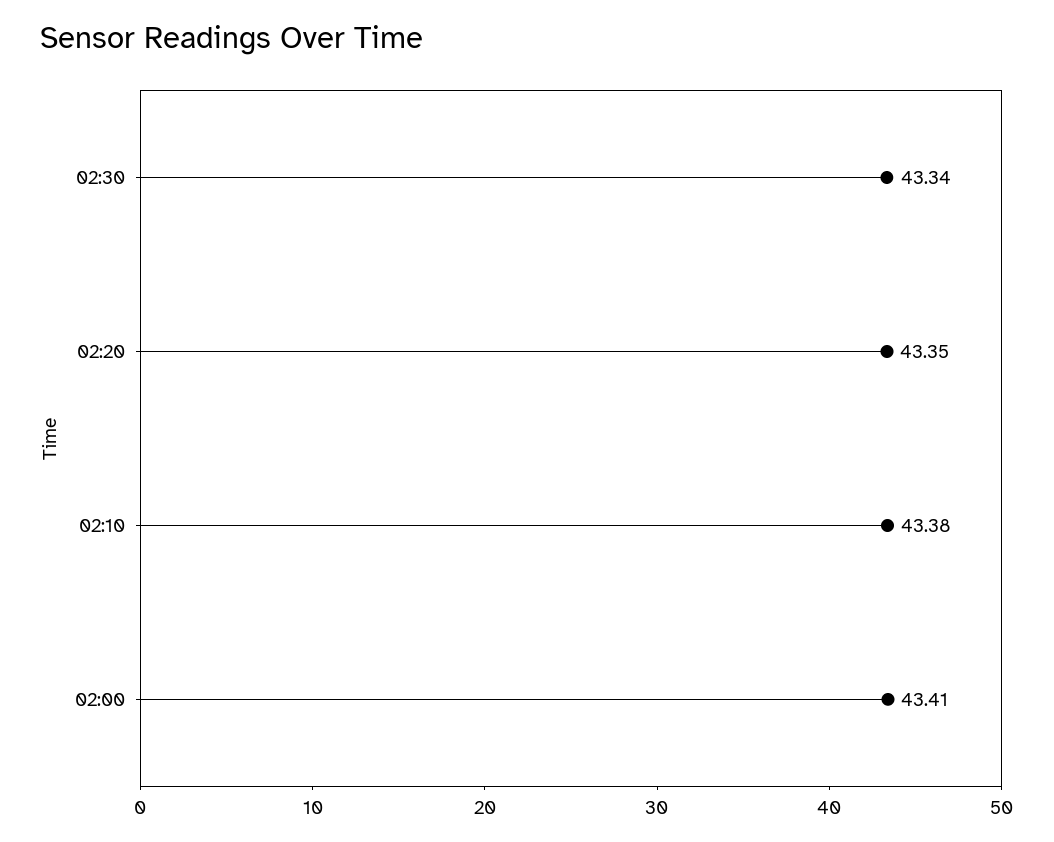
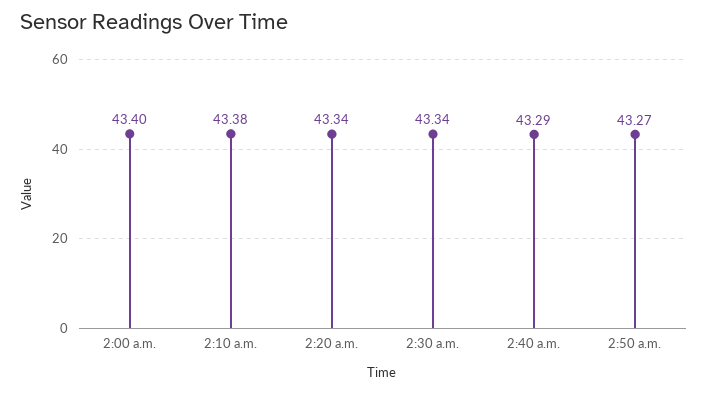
02:20: 43.35 -> 43.34
02:00: 43.41 -> 43.4
2:40 a.m.: none -> 43.29
2:50 a.m.: none -> 43.27

